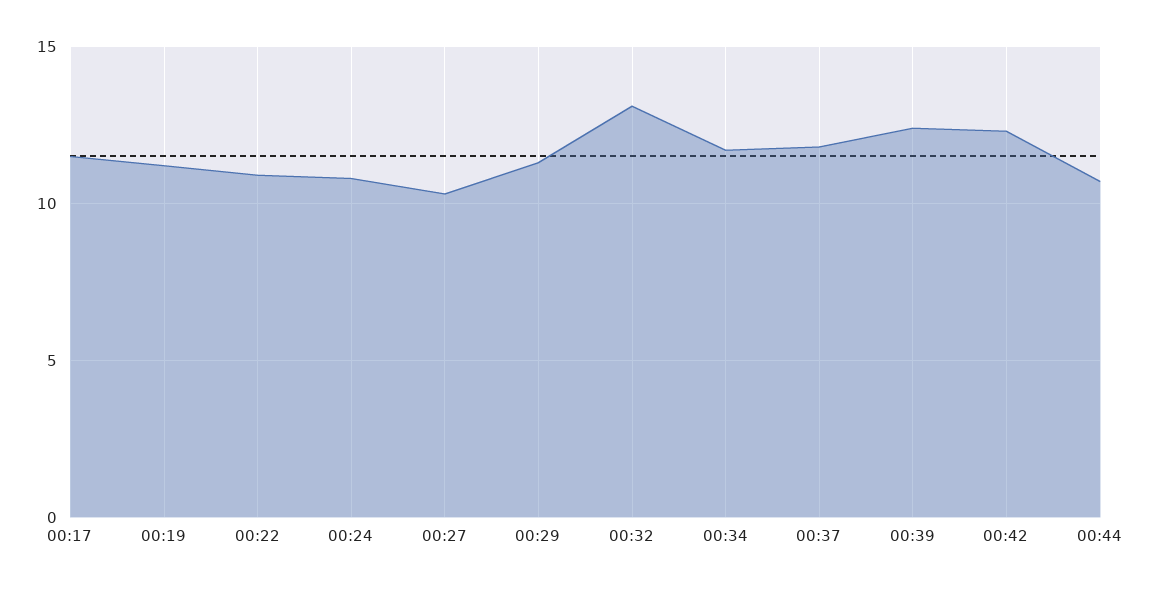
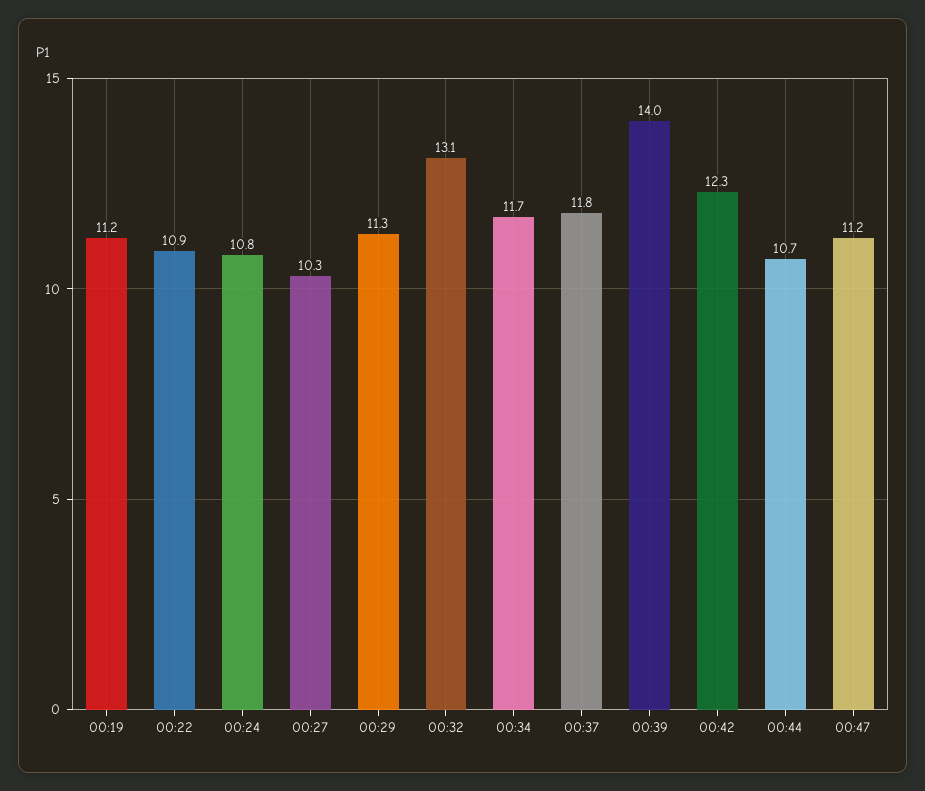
00:17: 11.5 -> none
00:39: 12.5 -> 14
00:47: none -> 11.2

